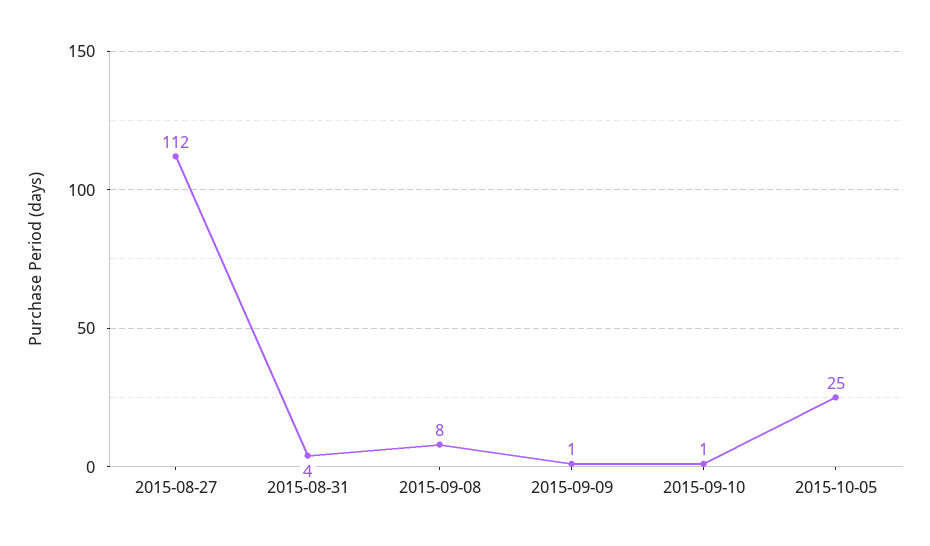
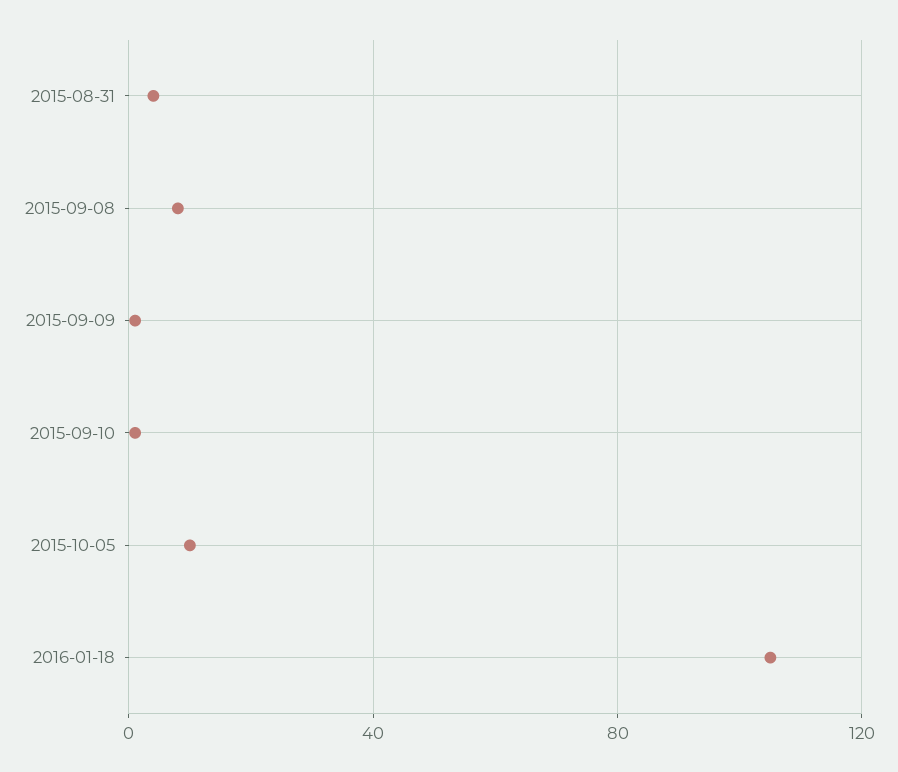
2015-08-27: 112 -> none
2015-10-05: 25 -> 10
2016-01-18: none -> 105

